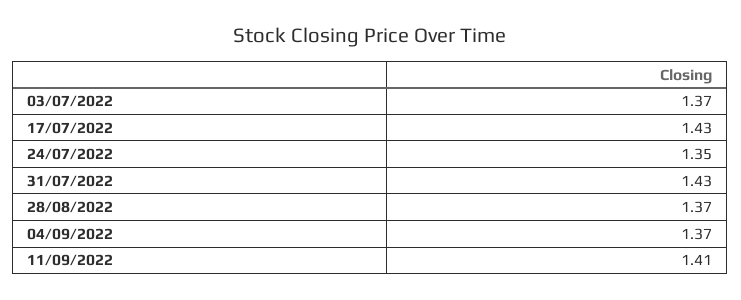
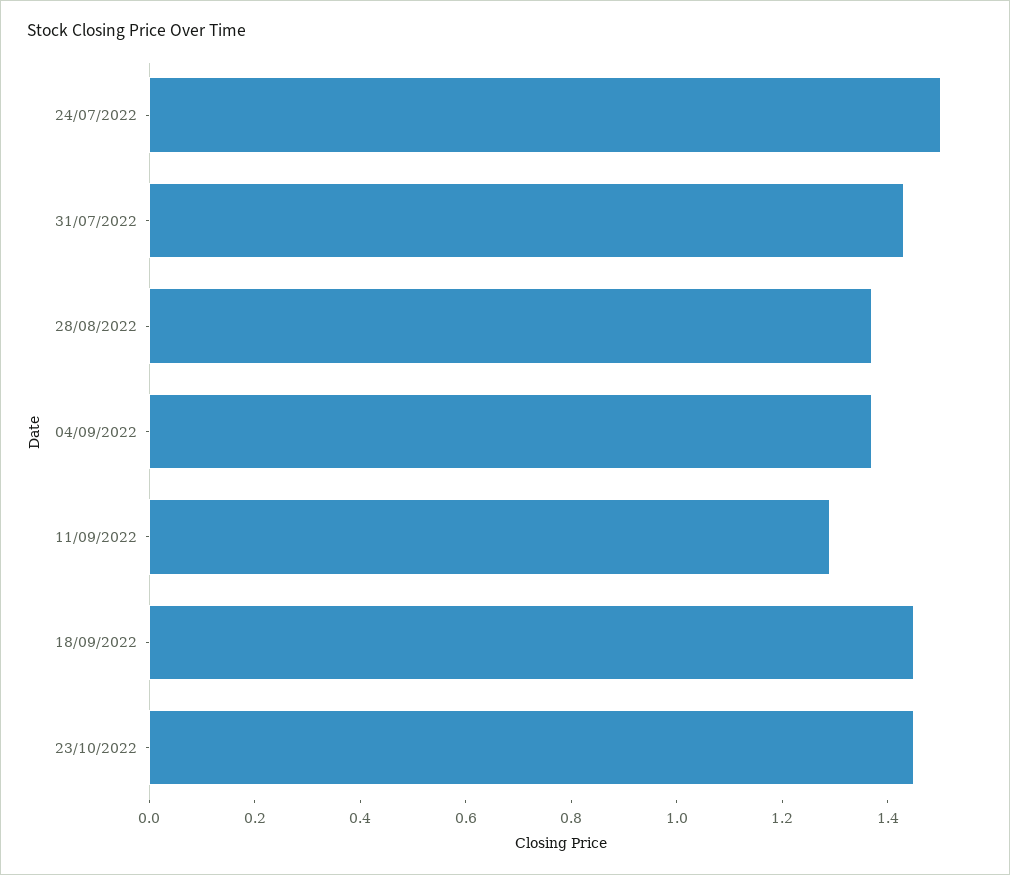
03/07/2022: 1.37 -> none
17/07/2022: 1.43 -> none
24/07/2022: 1.35 -> 1.5
11/09/2022: 1.41 -> 1.3
18/09/2022: none -> 1.45
23/10/2022: none -> 1.45

